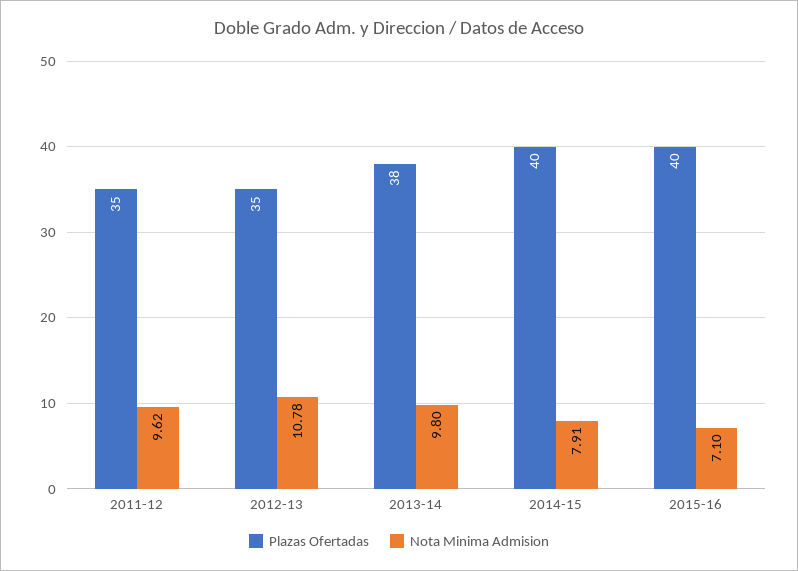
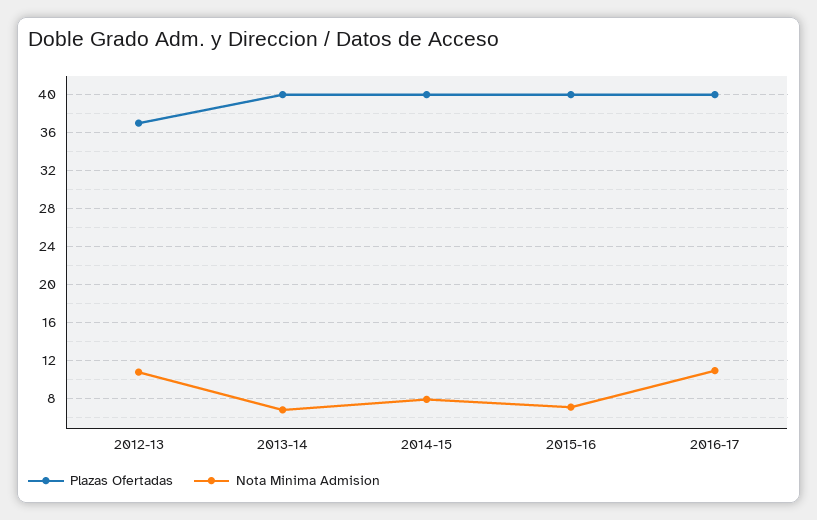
Plazas Ofertadas, 2011-12: 35 -> none
Nota Minima Admision, 2011-12: 9.62 -> none
Plazas Ofertadas, 2012-13: 35 -> 37
Plazas Ofertadas, 2013-14: 38 -> 40
Nota Minima Admision, 2013-14: 9.8 -> 7
Plazas Ofertadas, 2016-17: none -> 40
Nota Minima Admision, 2016-17: none -> 11

